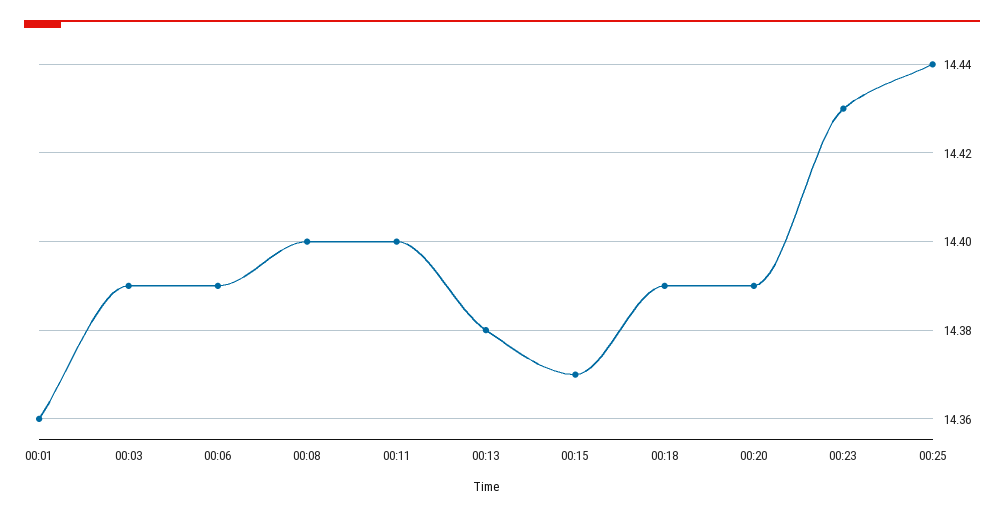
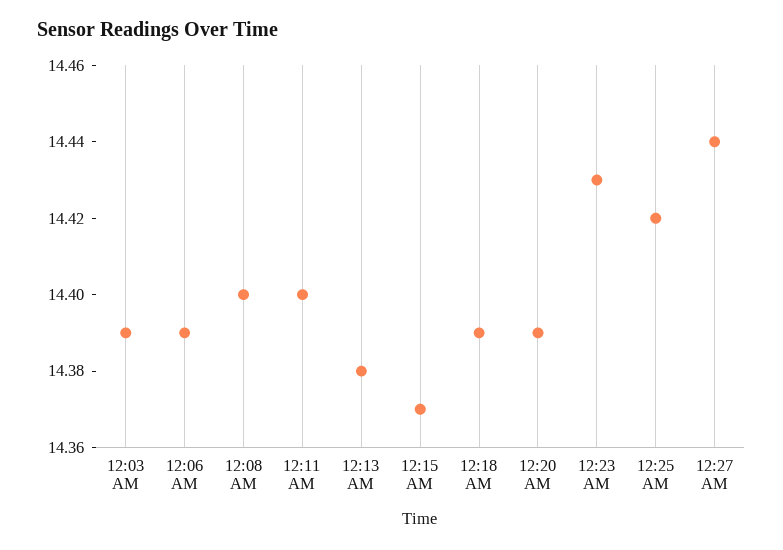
00:01: 14.36 -> none
00:25: 14.44 -> 14.42
12:27 AM: none -> 14.44

